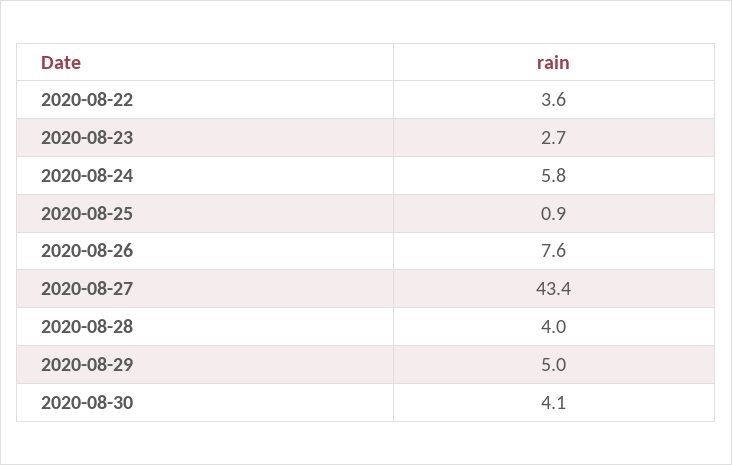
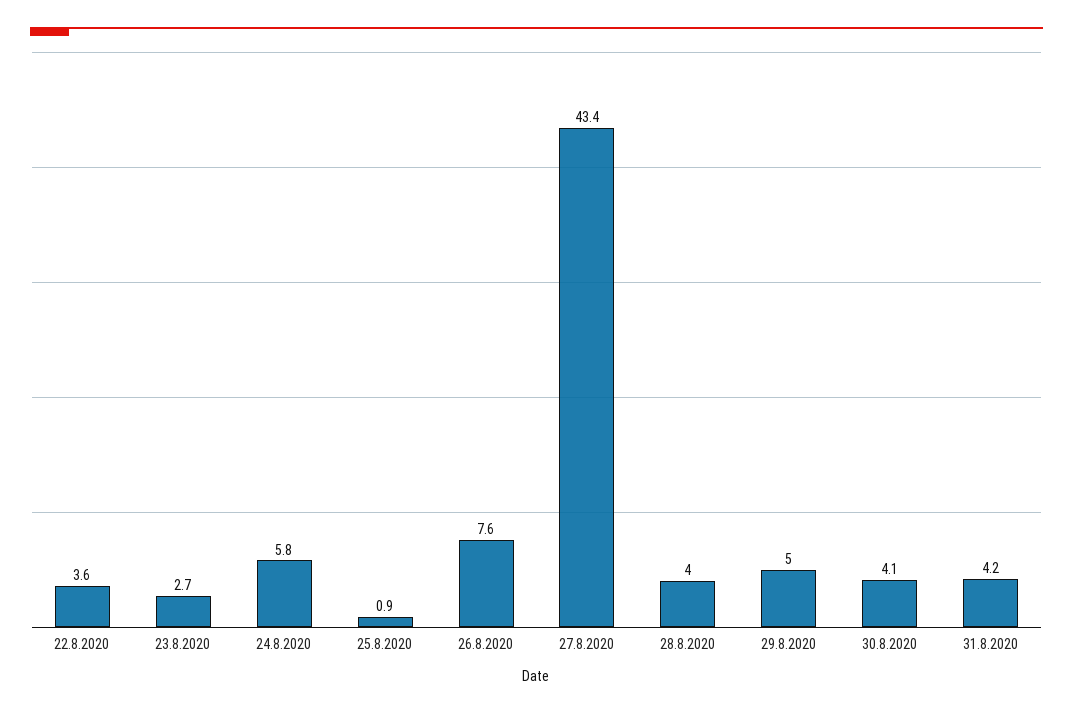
31.8.2020: none -> 4.2

